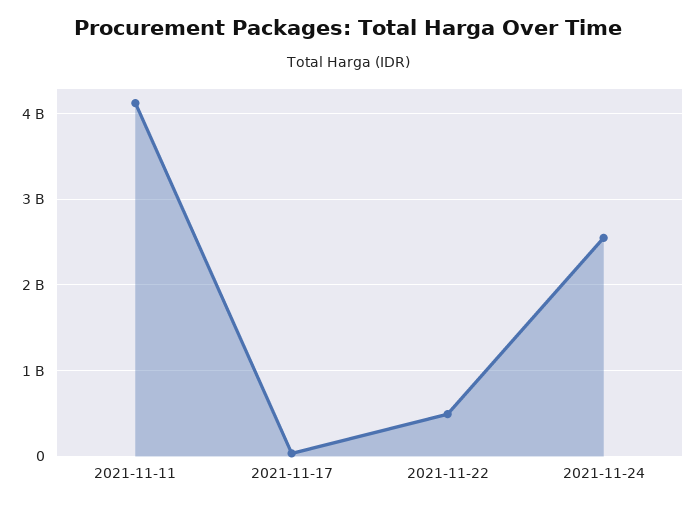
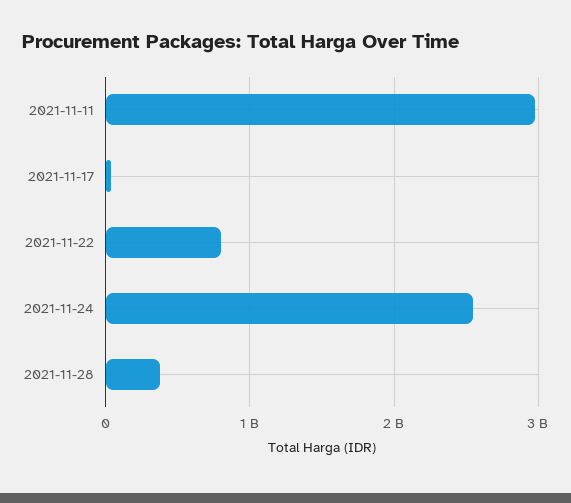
2021-11-11: 4100000000 -> 3000000000
2021-11-22: 500000000 -> 800000000
2021-11-28: none -> 400000000

